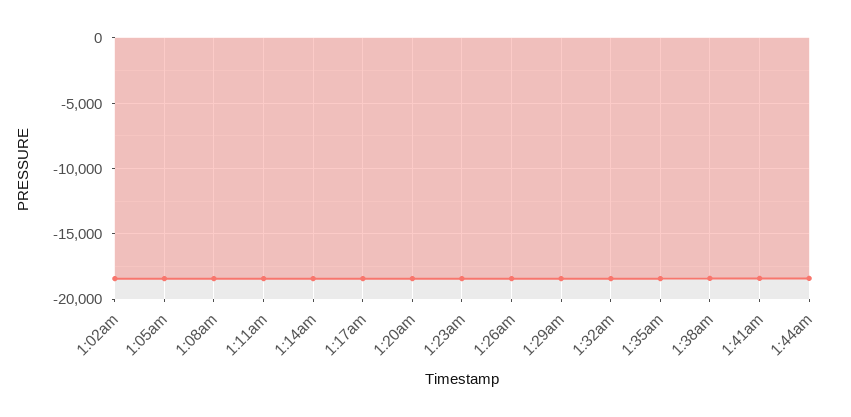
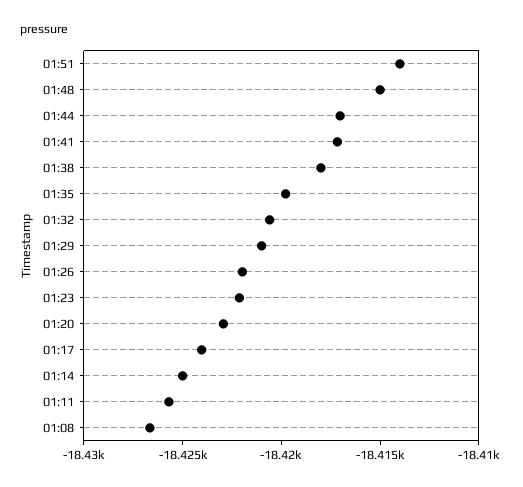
1:02am: -18500 -> none
1:05am: -18500 -> none
01:51: none -> -18414
01:48: none -> -18415

